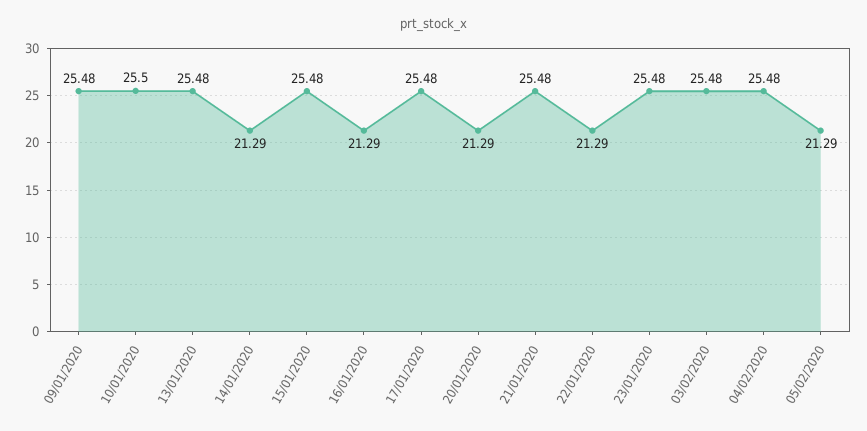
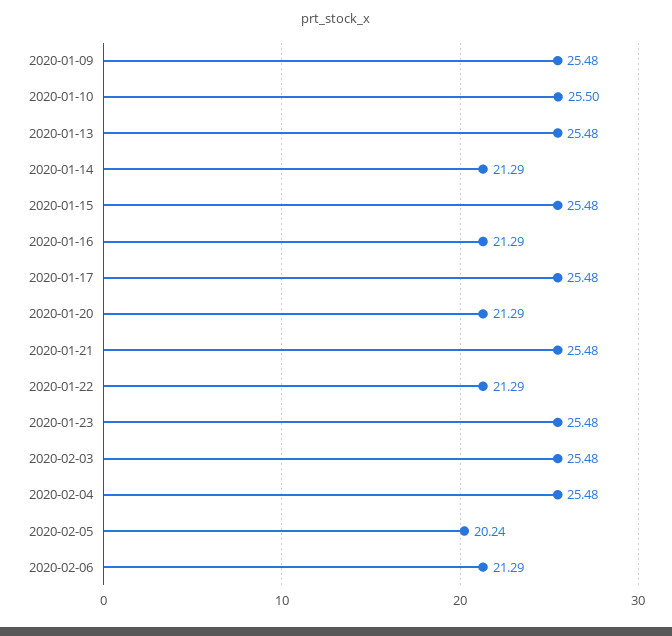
05/02/2020: 21.29 -> 20.24
2020-02-06: none -> 21.29

